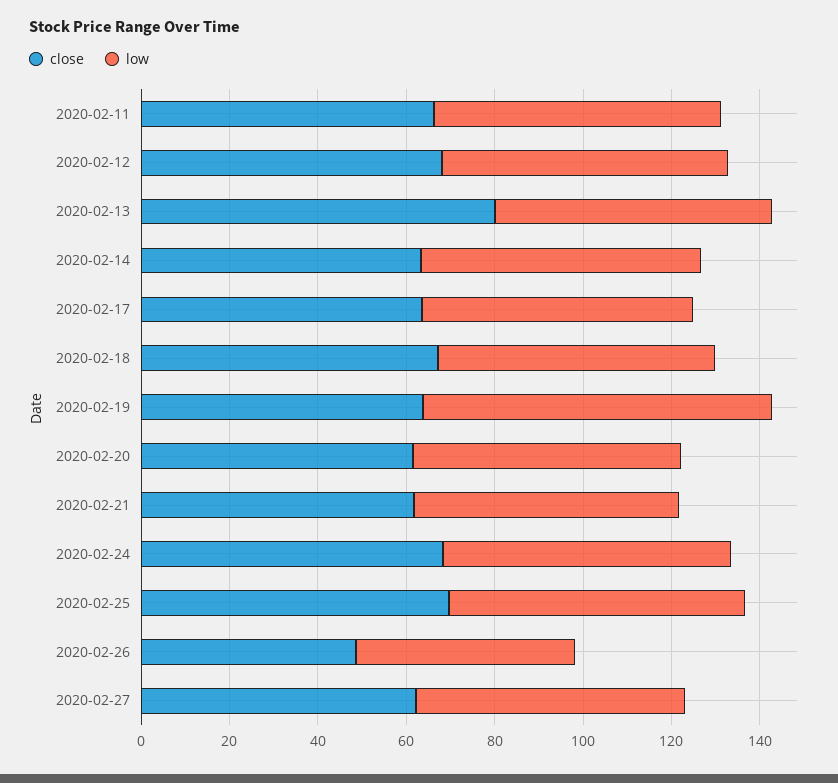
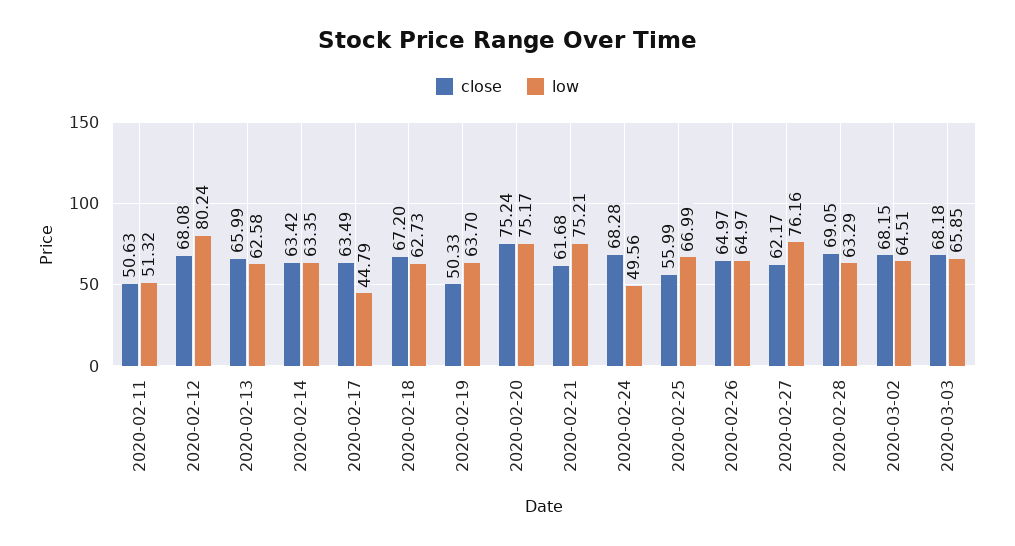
close, 2020-02-11: 65 -> 50.63
low, 2020-02-11: 65 -> 51.32
low, 2020-02-12: 65 -> 80.24
close, 2020-02-13: 80 -> 65.99
low, 2020-02-17: 60 -> 44.79
close, 2020-02-19: 65 -> 50.33
low, 2020-02-19: 80 -> 63.7
close, 2020-02-20: 60 -> 75.24
low, 2020-02-20: 60 -> 75.17
low, 2020-02-21: 60 -> 75.21
low, 2020-02-24: 65 -> 49.56
close, 2020-02-25: 70 -> 55.99
close, 2020-02-26: 50 -> 64.97
low, 2020-02-26: 50 -> 64.97
low, 2020-02-27: 60 -> 76.16
close, 2020-02-28: none -> 69.05
low, 2020-02-28: none -> 63.29
close, 2020-03-02: none -> 68.15
low, 2020-03-02: none -> 64.51
close, 2020-03-03: none -> 68.18
low, 2020-03-03: none -> 65.85

